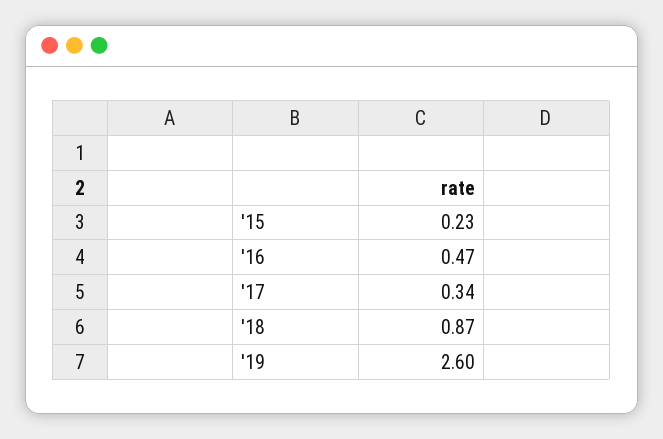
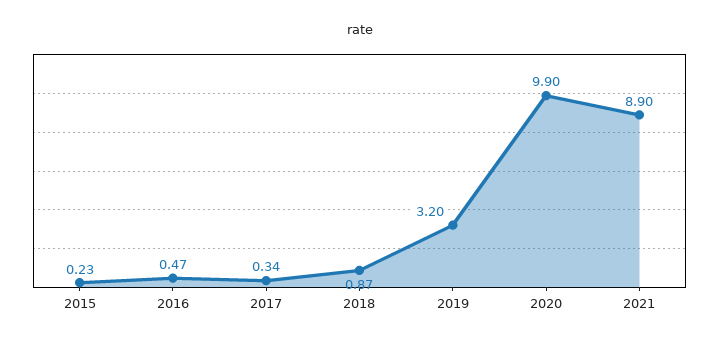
'19: 2.6 -> 3.2
2020: none -> 9.9
2021: none -> 8.9

